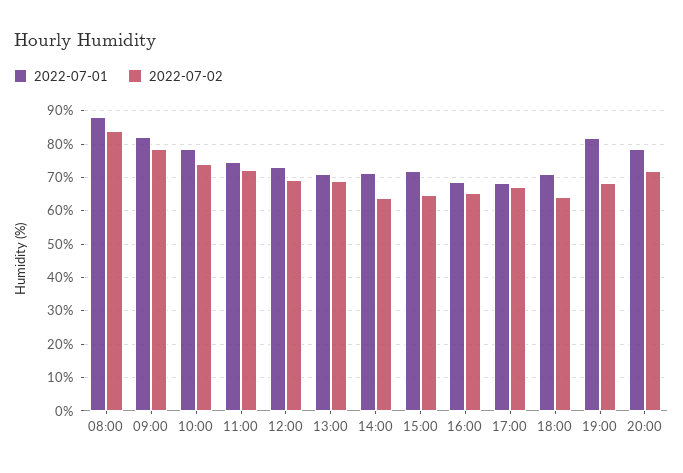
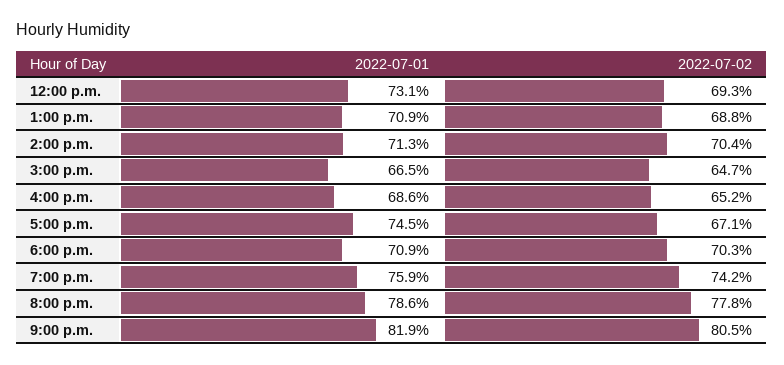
2022-07-01, 08:00: 88 -> none
2022-07-02, 08:00: 84 -> none
2022-07-01, 09:00: 82 -> none
2022-07-02, 09:00: 78 -> none
2022-07-01, 10:00: 78 -> none
2022-07-02, 10:00: 74 -> none
2022-07-01, 11:00: 74 -> none
2022-07-02, 11:00: 72 -> none
2022-07-02, 14:00: 64 -> 70.4
2022-07-01, 15:00: 72 -> 66.5
2022-07-01, 17:00: 68 -> 74.5
2022-07-02, 18:00: 64 -> 70.3
2022-07-01, 19:00: 82 -> 75.9
2022-07-02, 19:00: 68 -> 74.2
2022-07-02, 20:00: 72 -> 77.8
2022-07-01, 9:00 p.m.: none -> 81.9
2022-07-02, 9:00 p.m.: none -> 80.5

